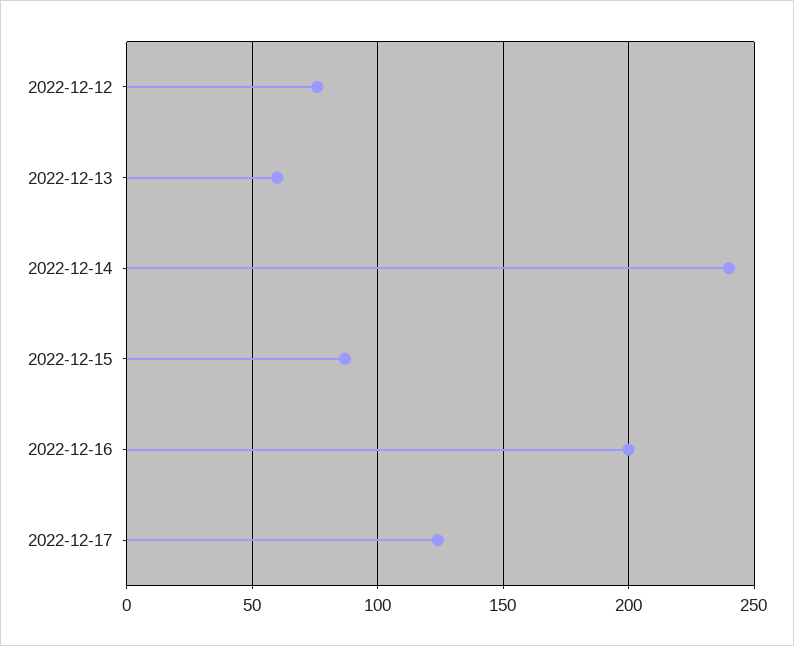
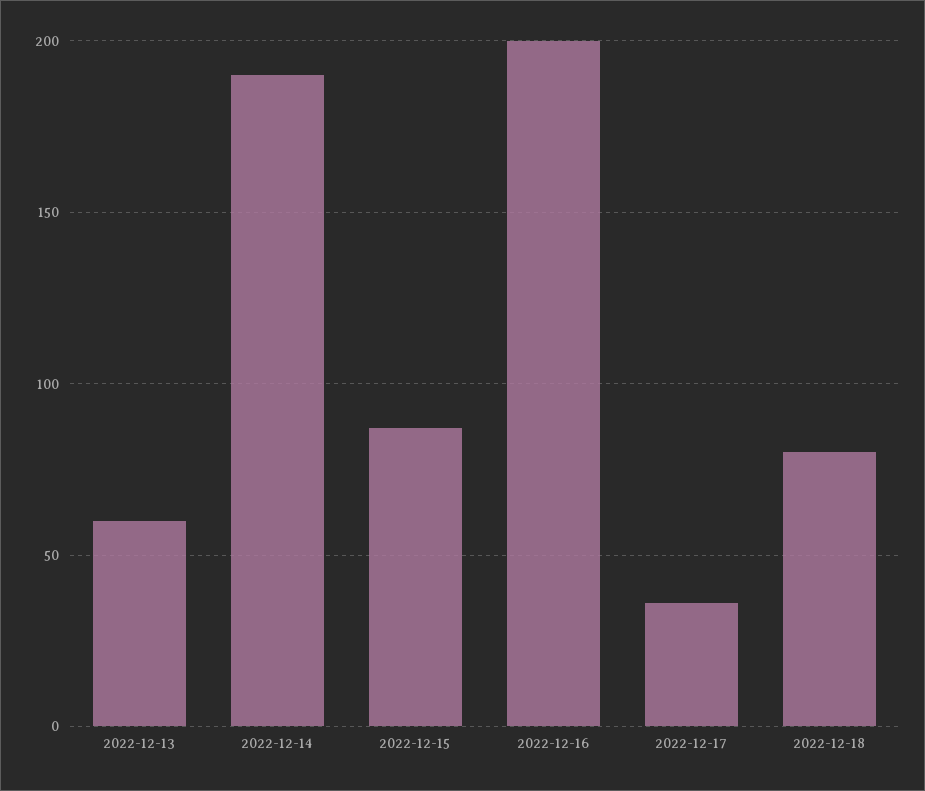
2022-12-12: 75 -> none
2022-12-14: 240 -> 190
2022-12-17: 125 -> 35
2022-12-18: none -> 80

